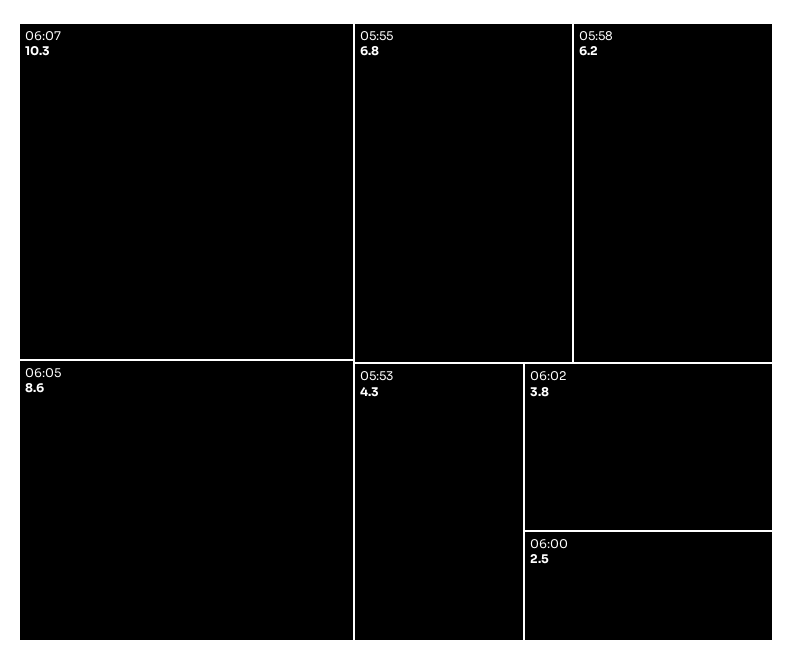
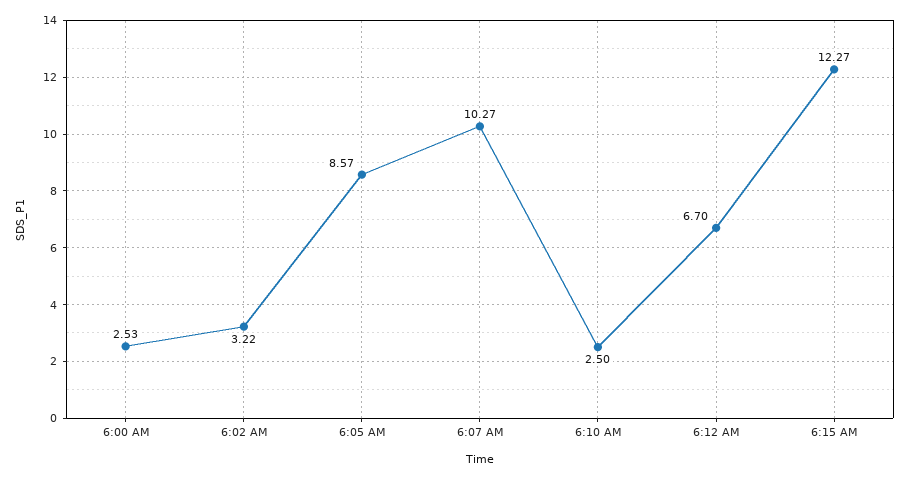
05:55: 6.8 -> none
05:58: 6.2 -> none
05:53: 4.3 -> none
06:02: 3.8 -> 3.22
6:10 AM: none -> 2.5
6:12 AM: none -> 6.7
6:15 AM: none -> 12.27

